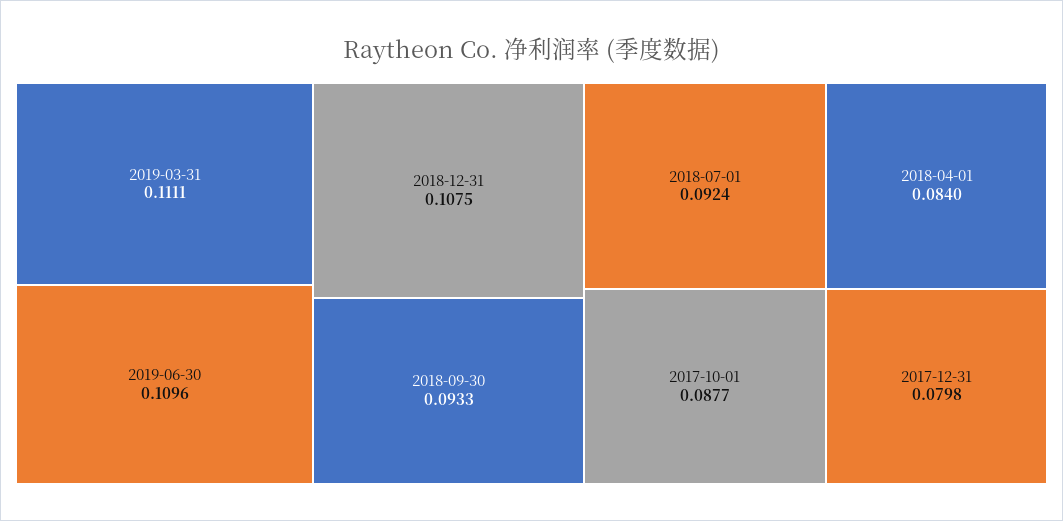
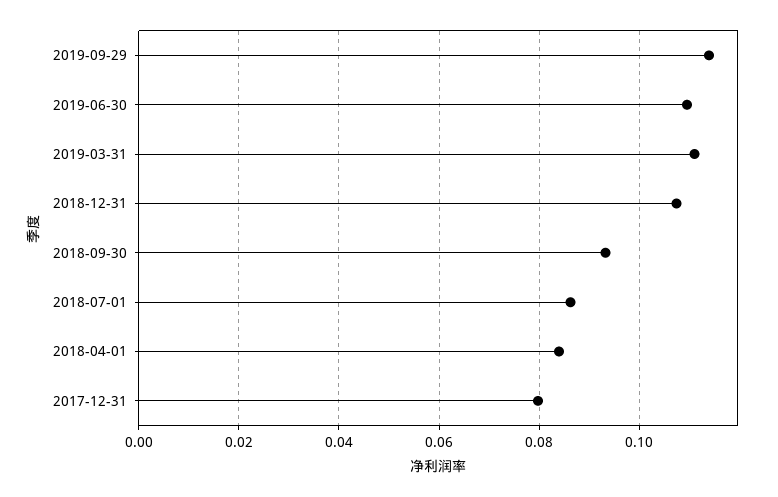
2018-07-01: 0.0924 -> 0.086
2017-10-01: 0.0877 -> none
2019-09-29: none -> 0.114

